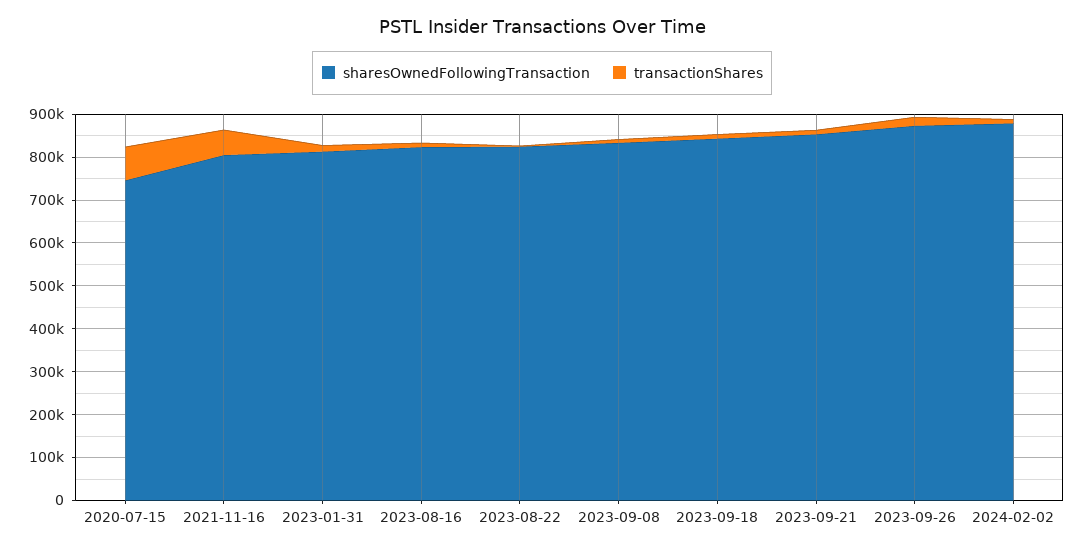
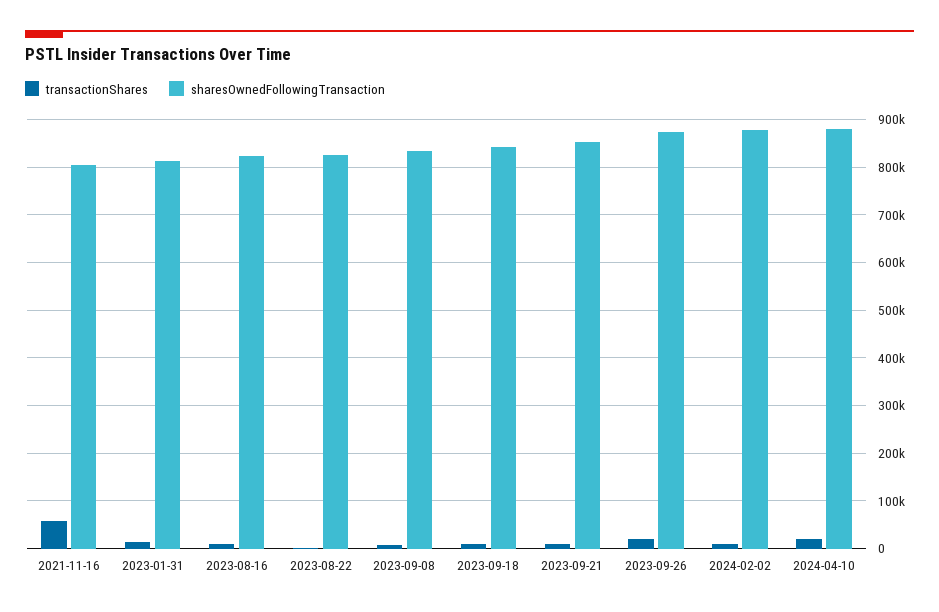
sharesOwnedFollowingTransaction, 2020-07-15: 740000 -> none
transactionShares, 2020-07-15: 80000 -> none
transactionShares, 2024-04-10: none -> 20000
sharesOwnedFollowingTransaction, 2024-04-10: none -> 880000

